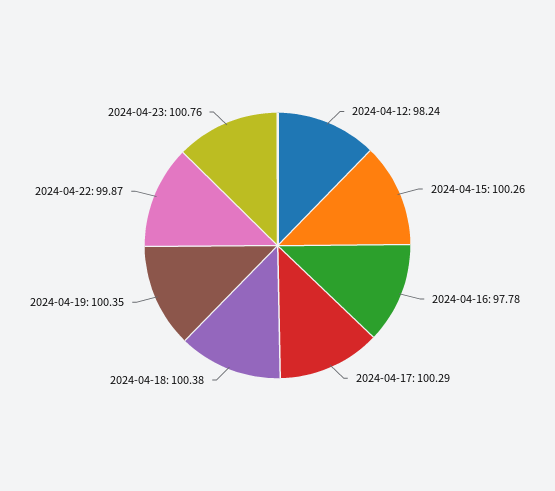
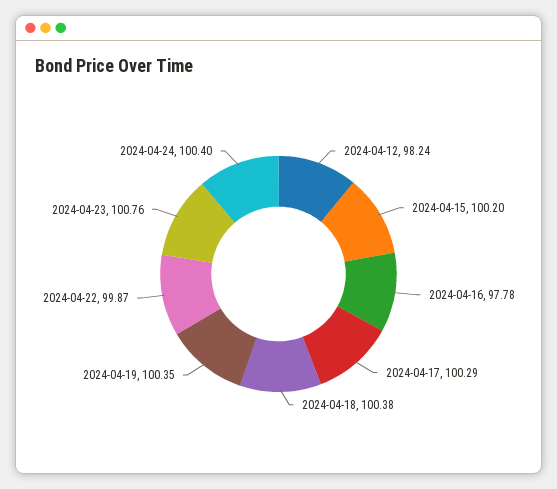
2024-04-15: 100.26 -> 100.2
2024-04-24: none -> 100.4

